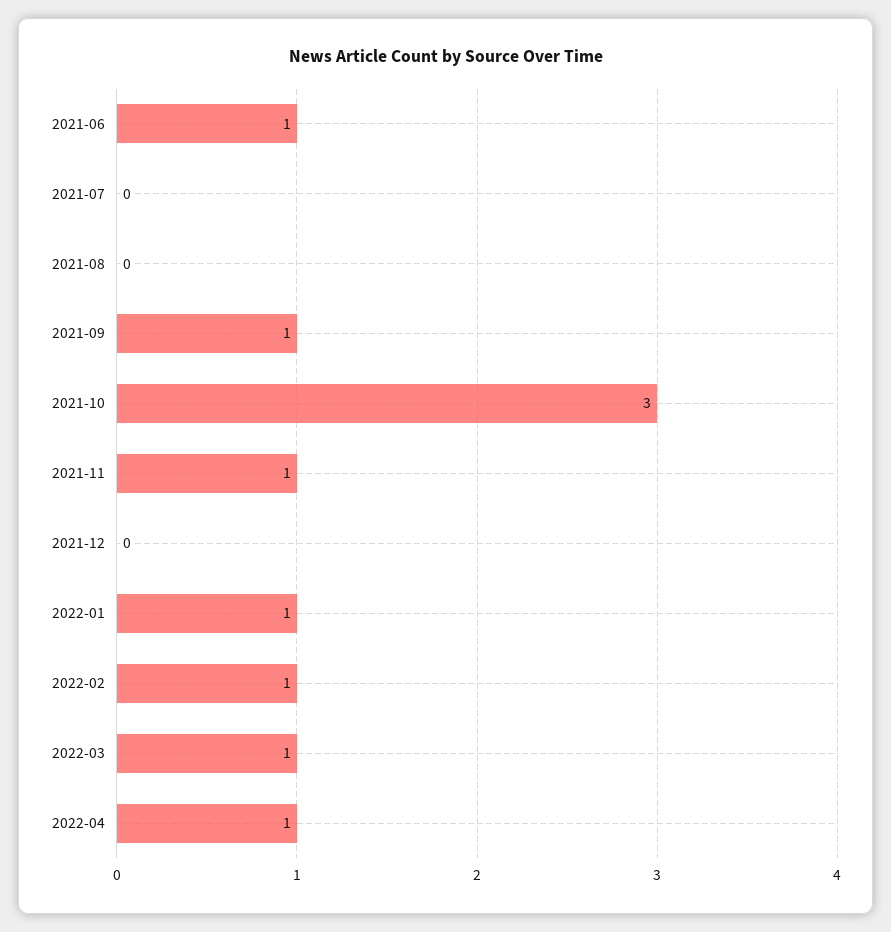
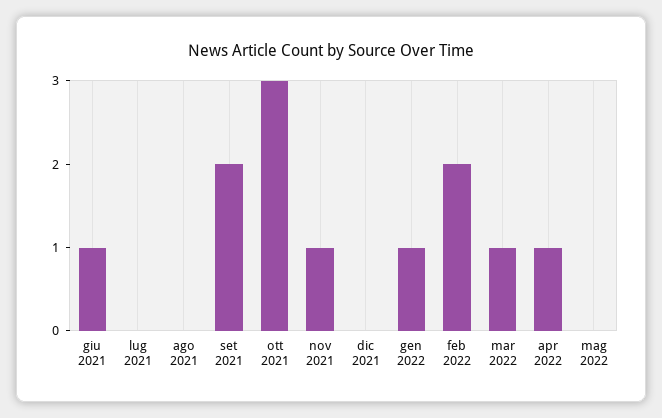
2021-09: 1 -> 2
2022-02: 1 -> 2
mag 2022: none -> 0

